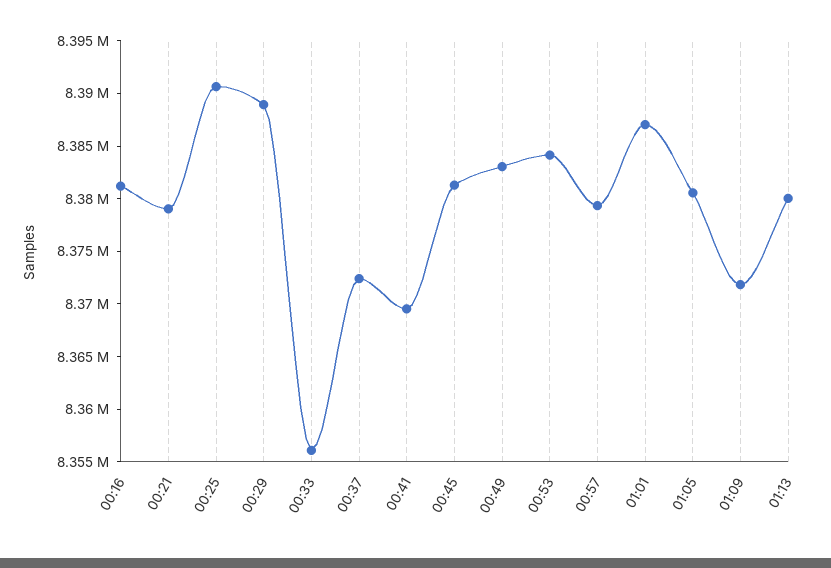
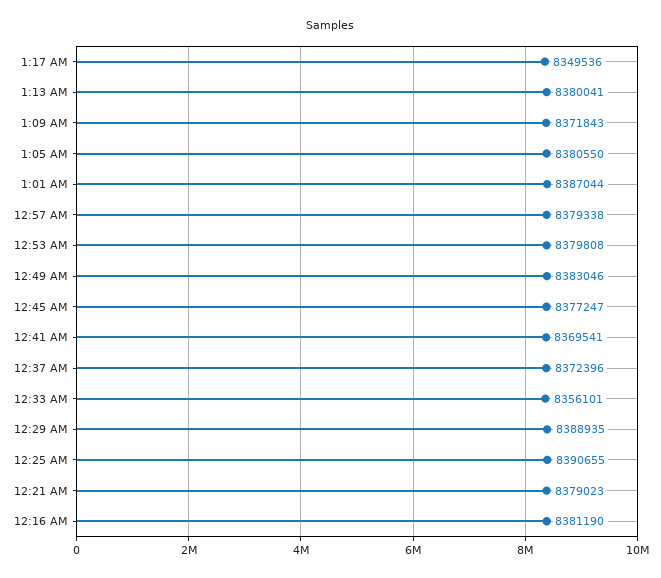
00:45: 8381000 -> 8377247
00:53: 8384000 -> 8379808
1:17 AM: none -> 8349536

